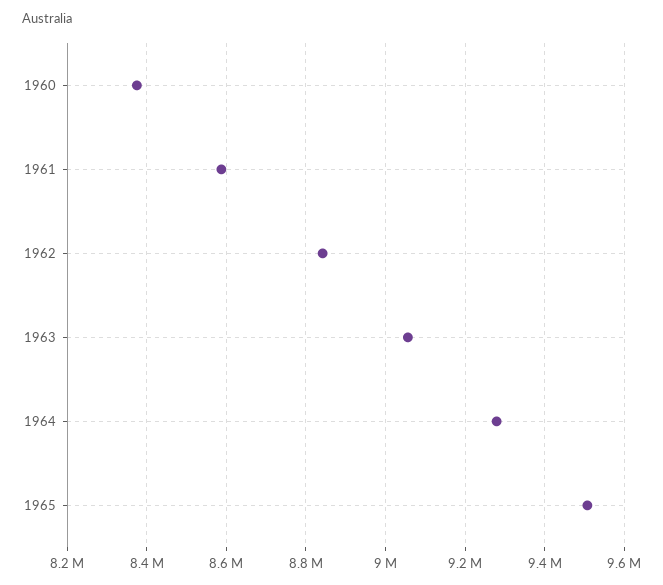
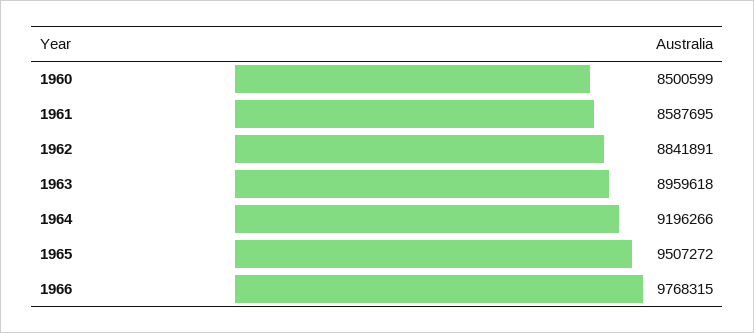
1960: 8380000 -> 8500599
1963: 9060000 -> 8959618
1964: 9280000 -> 9196266
1966: none -> 9768315

